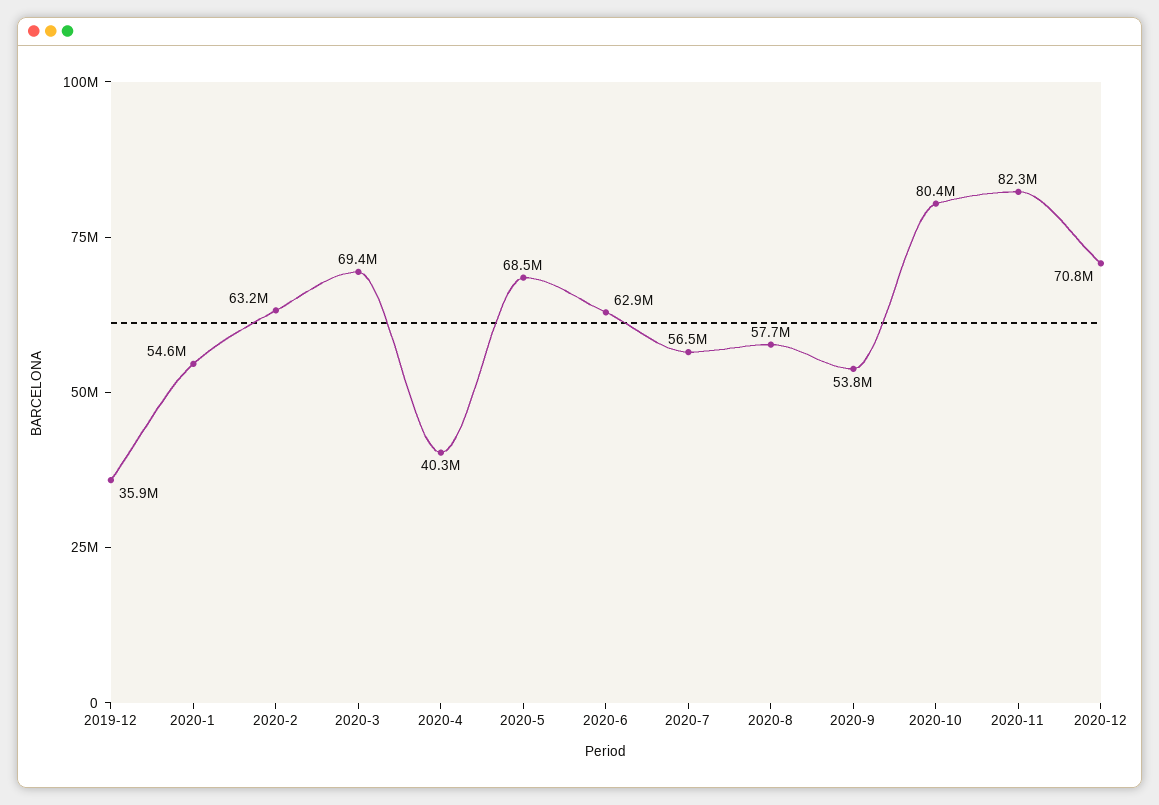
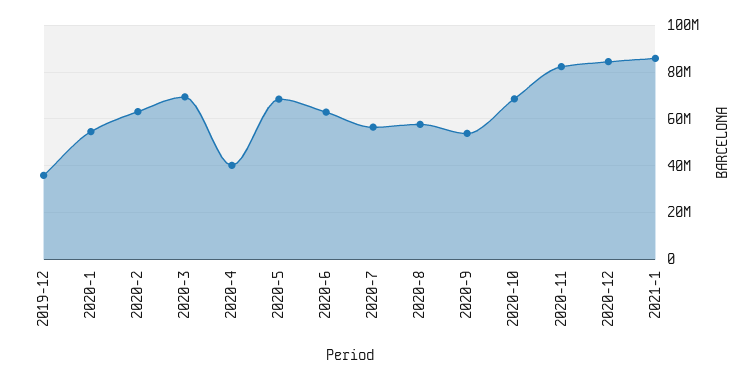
2020-10: 80400000 -> 70000000
2020-12: 70800000 -> 85000000
2021-1: none -> 85000000

